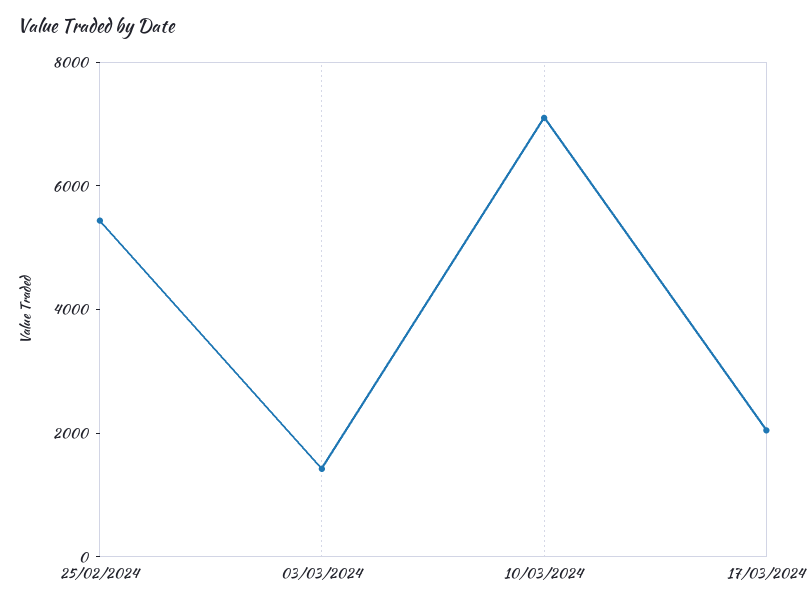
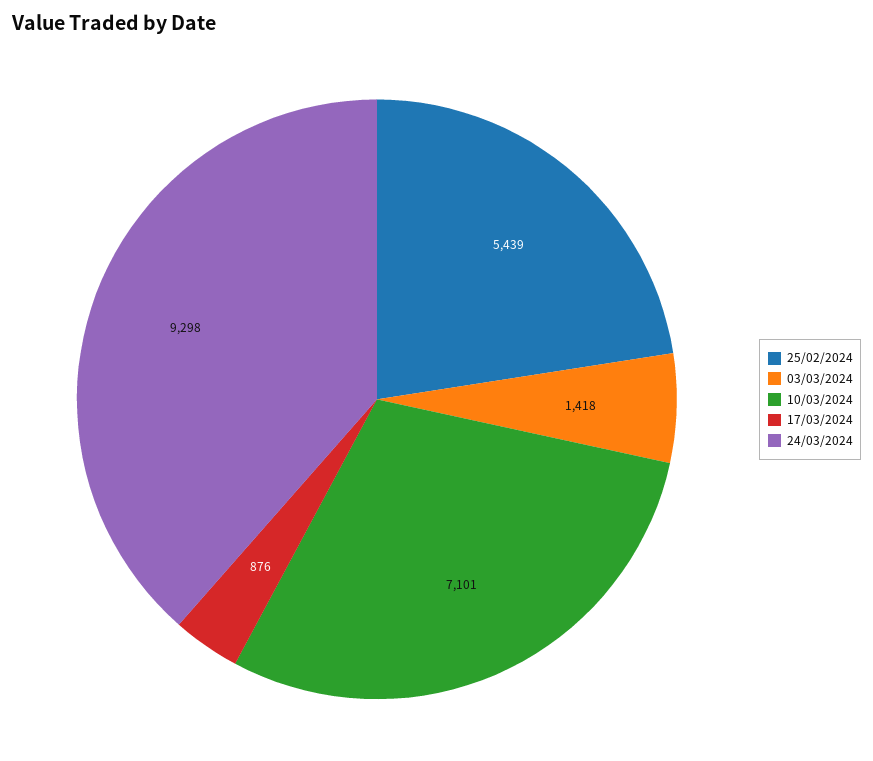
17/03/2024: 2000 -> 876
24/03/2024: none -> 9298

